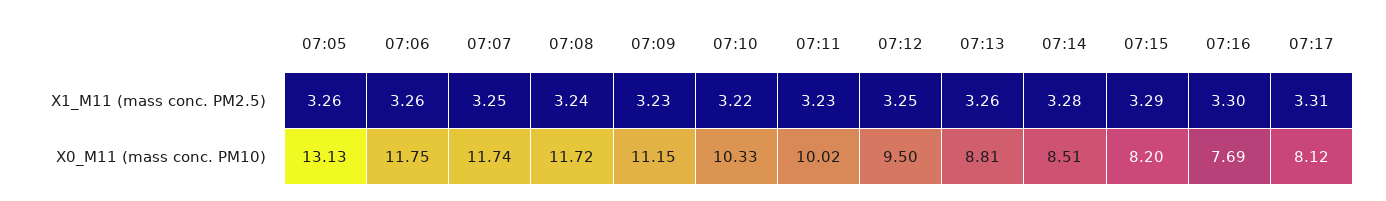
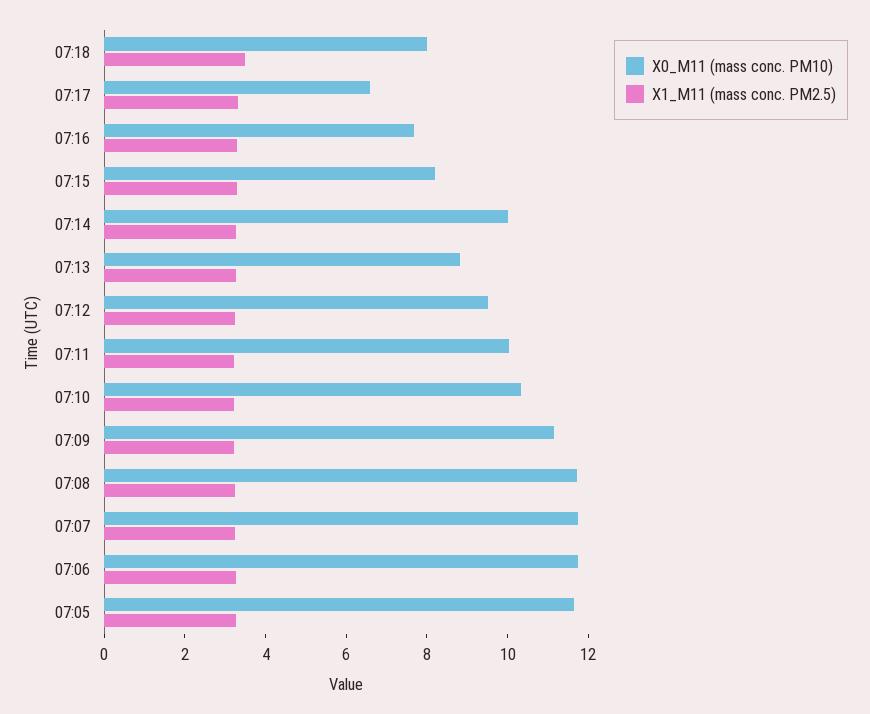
X0_M11 (mass conc. PM10), 07:05: 13.13 -> 11.5
X0_M11 (mass conc. PM10), 07:14: 8.51 -> 10
X0_M11 (mass conc. PM10), 07:17: 8.12 -> 6.5
X0_M11 (mass conc. PM10), 07:18: none -> 8
X1_M11 (mass conc. PM2.5), 07:18: none -> 3.5

